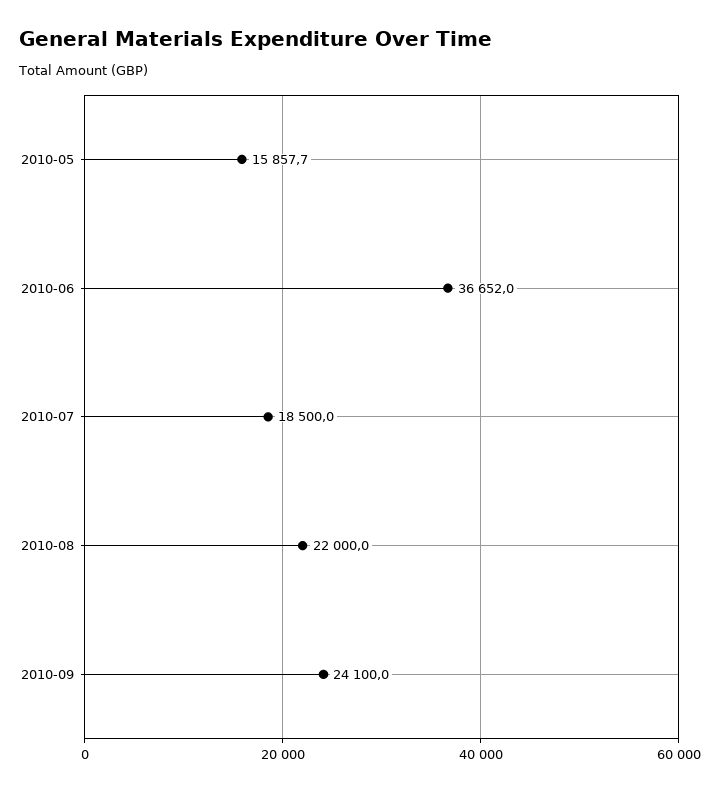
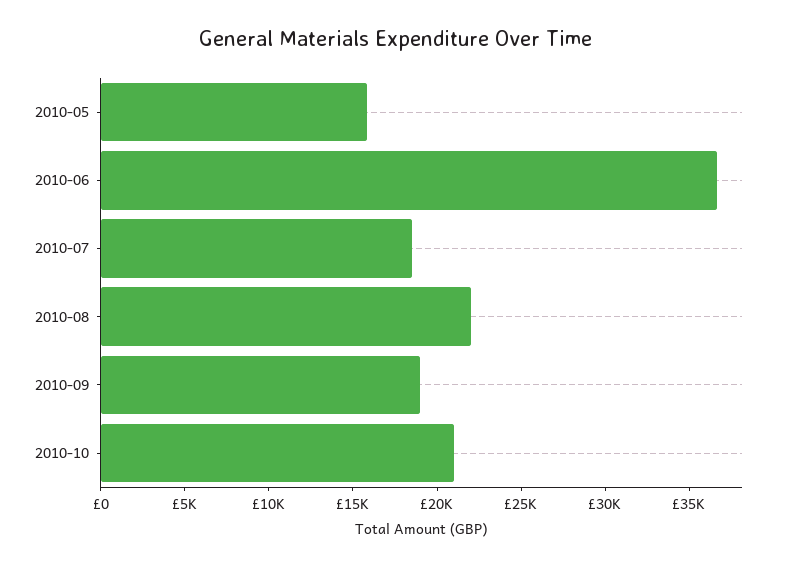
2010-09: 24100 -> 19000
2010-10: none -> 21000

